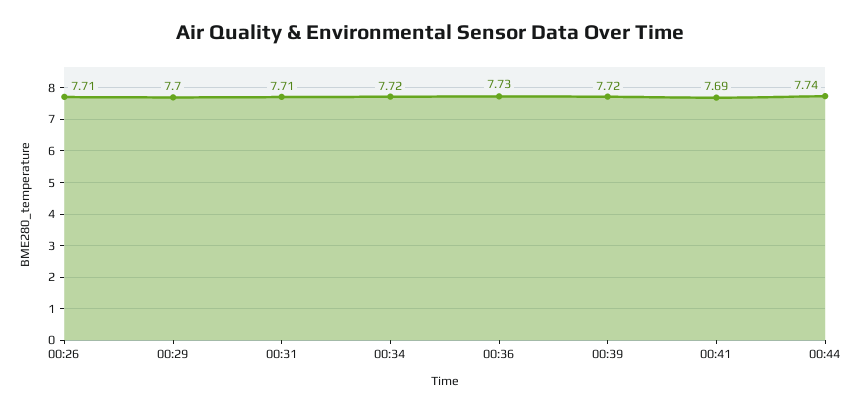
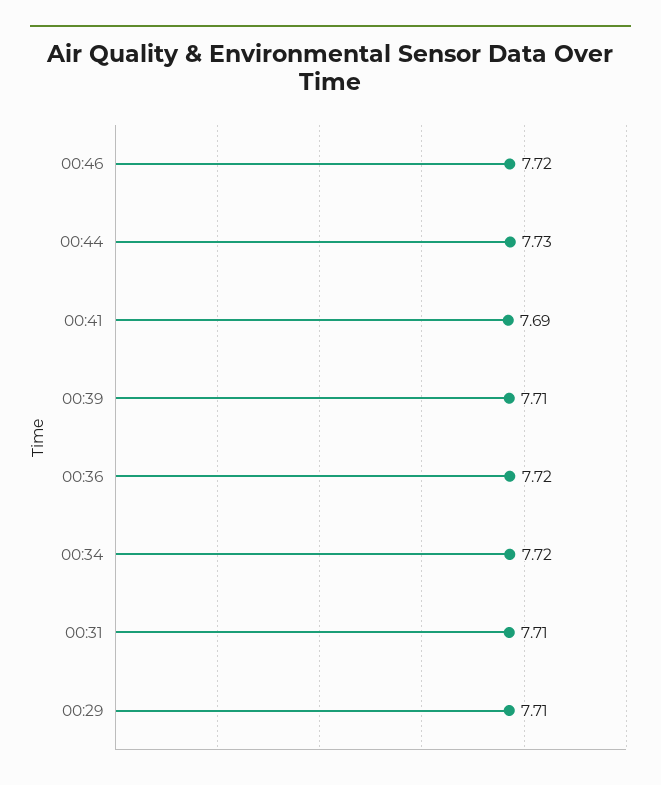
00:26: 7.71 -> none
00:29: 7.7 -> 7.71
00:36: 7.73 -> 7.72
00:39: 7.72 -> 7.71
00:44: 7.74 -> 7.73
00:46: none -> 7.72

